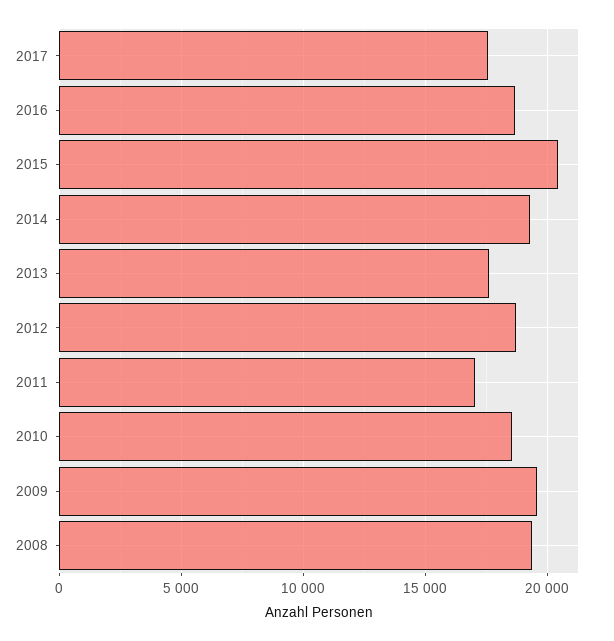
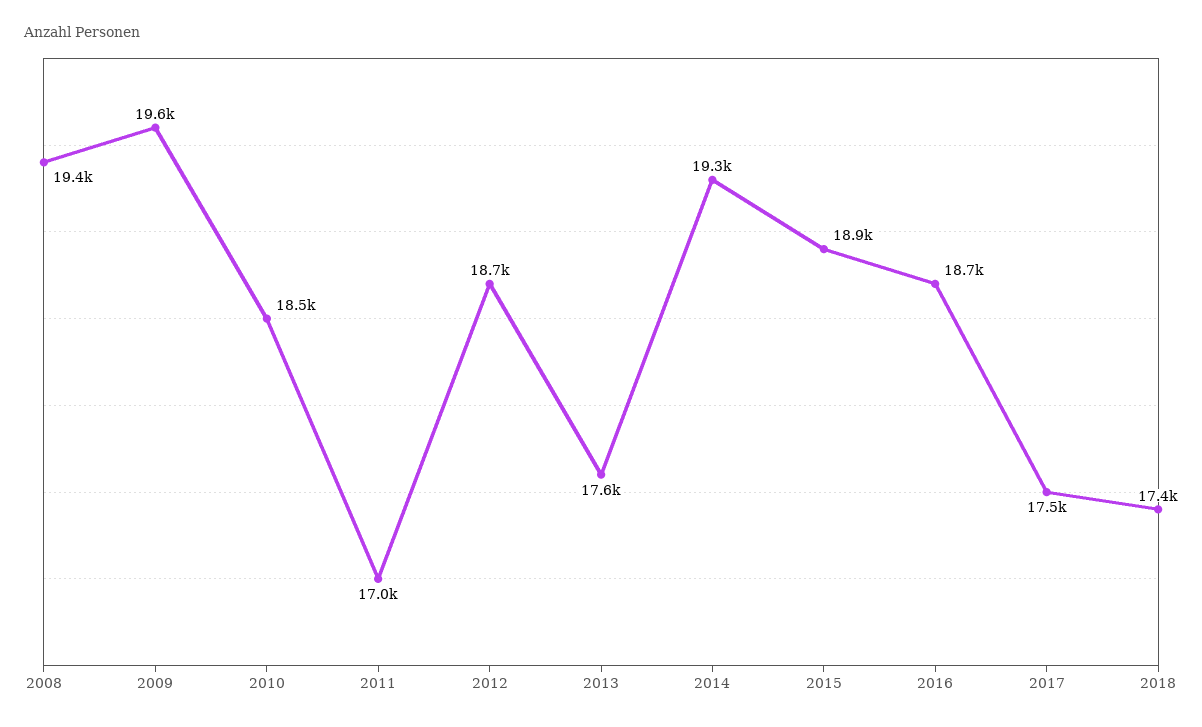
2015: 20500 -> 18900
2018: none -> 17400

